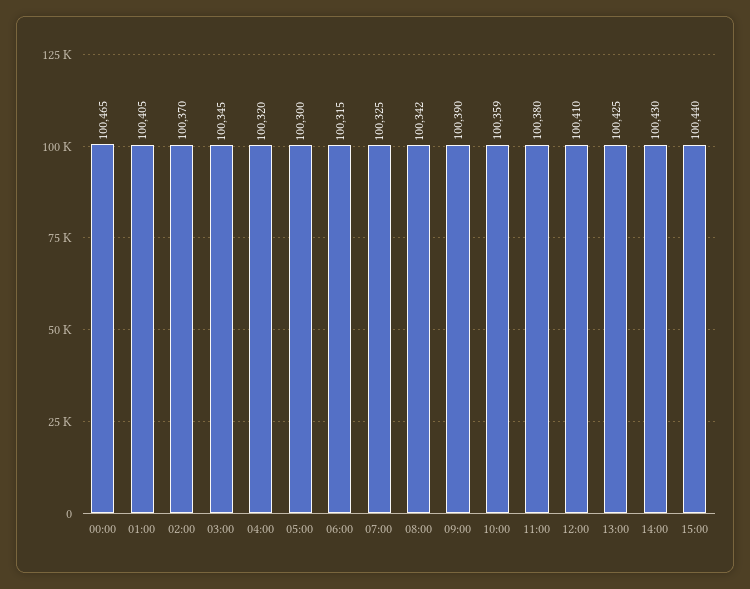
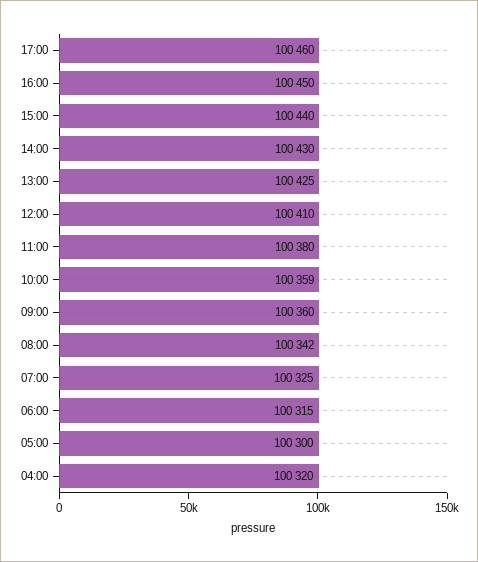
00:00: 100465 -> none
01:00: 100405 -> none
02:00: 100370 -> none
03:00: 100345 -> none
09:00: 100390 -> 100360
17:00: none -> 100460
16:00: none -> 100450

